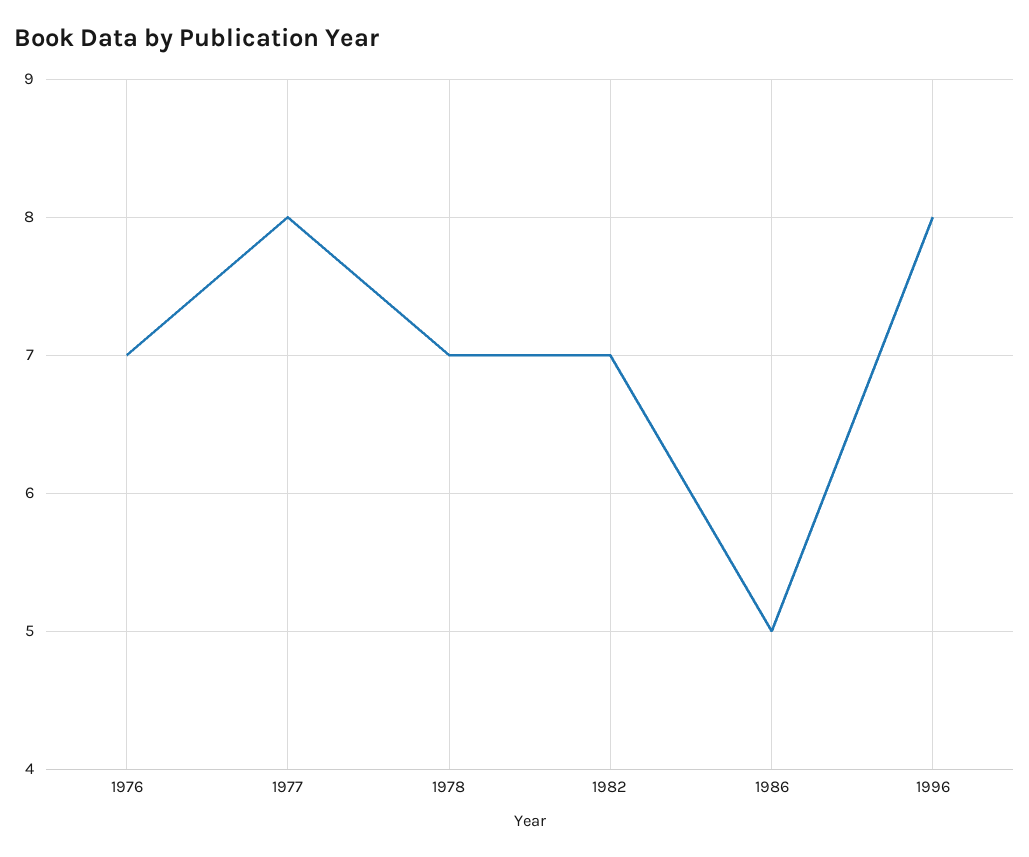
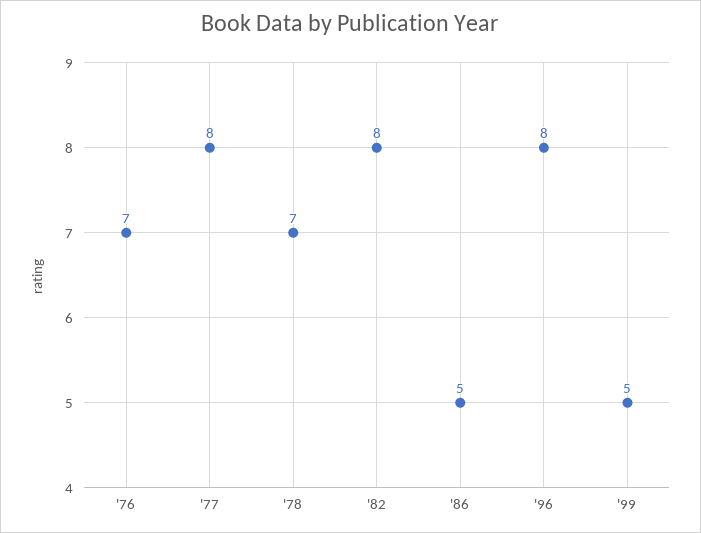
1982: 7 -> 8
'99: none -> 5

